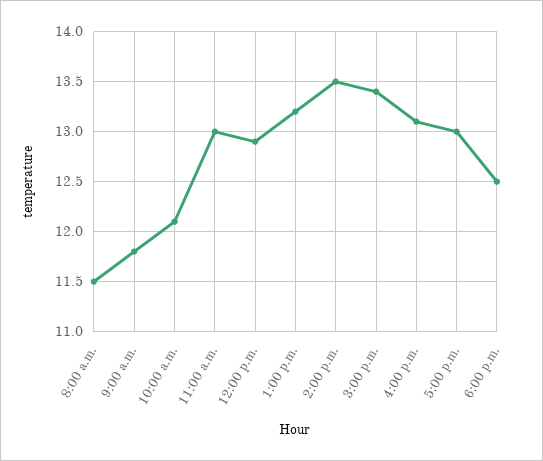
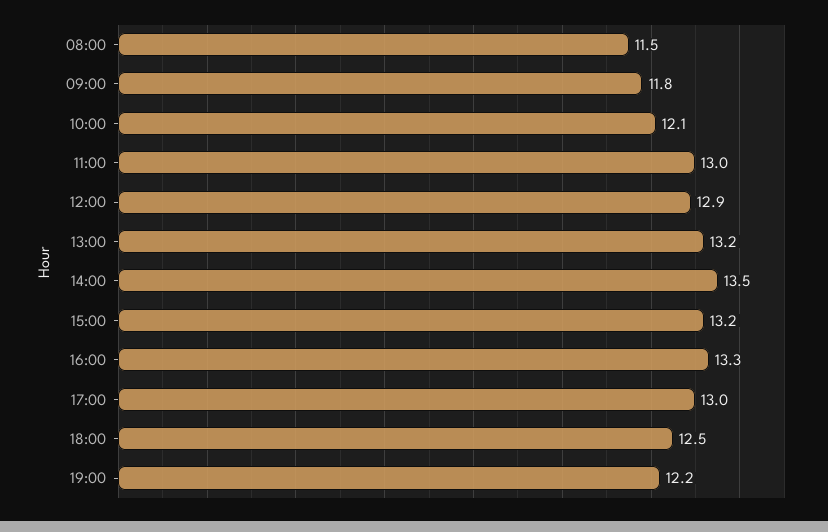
3:00 p.m.: 13.4 -> 13.2
4:00 p.m.: 13.1 -> 13.3
19:00: none -> 12.2

